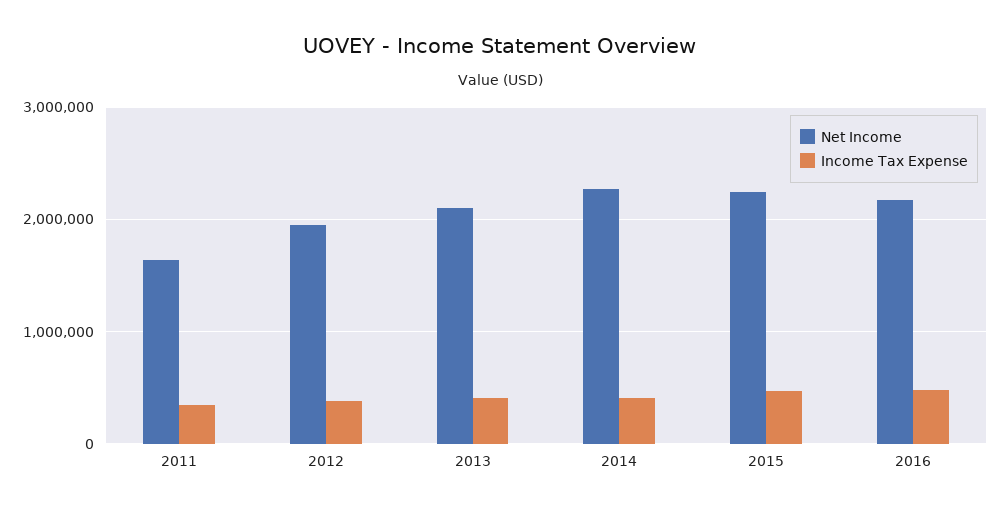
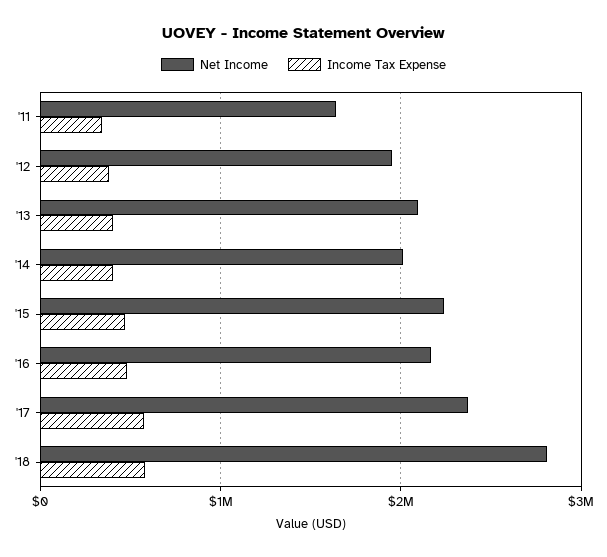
Net Income, 2014: 2300000 -> 2000000
Net Income, '17: none -> 2400000
Income Tax Expense, '17: none -> 600000
Net Income, '18: none -> 2800000
Income Tax Expense, '18: none -> 600000

